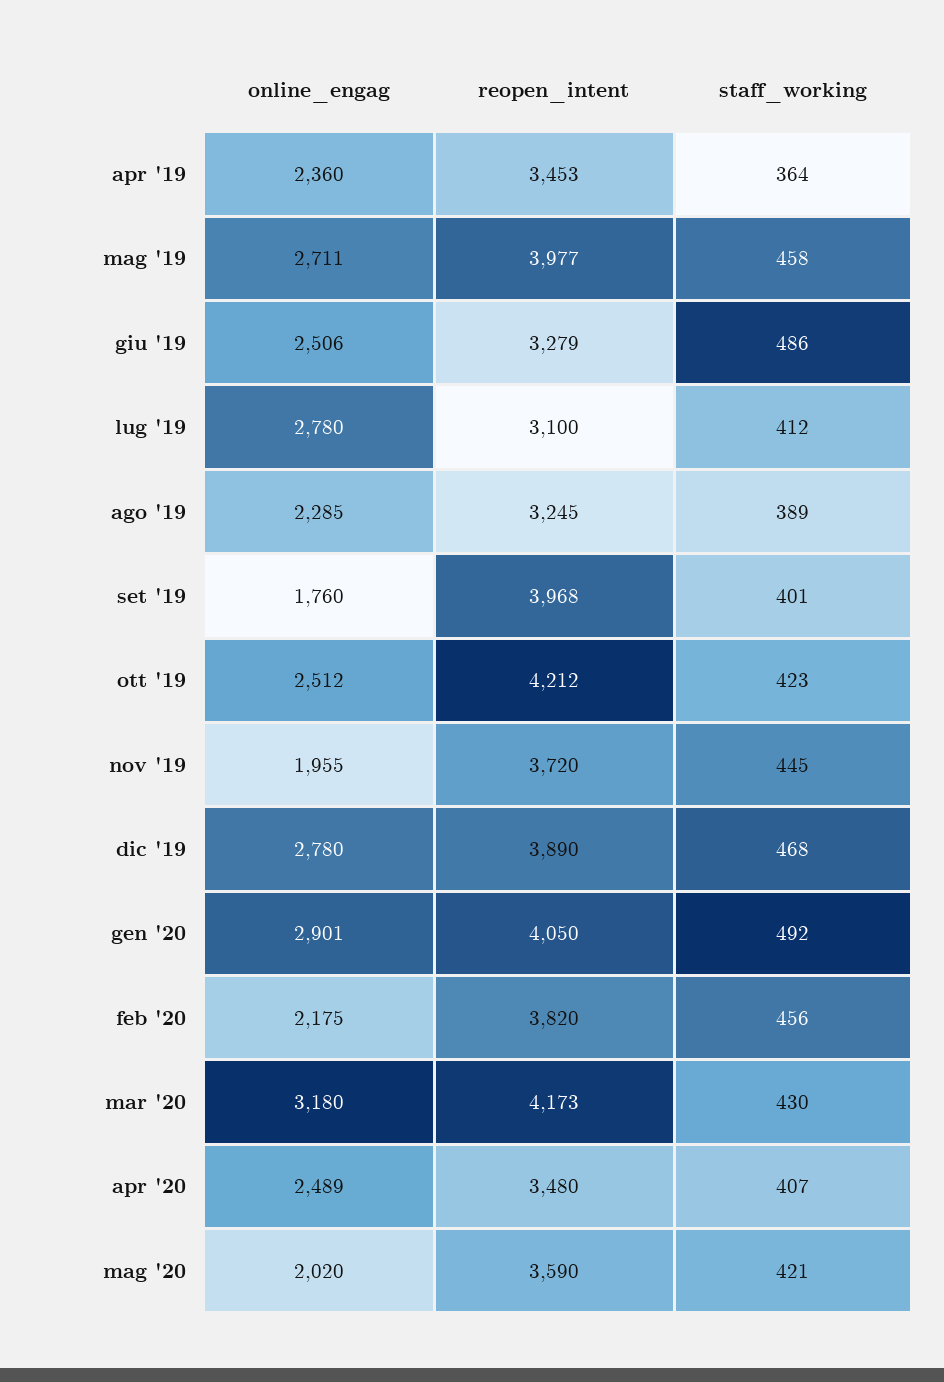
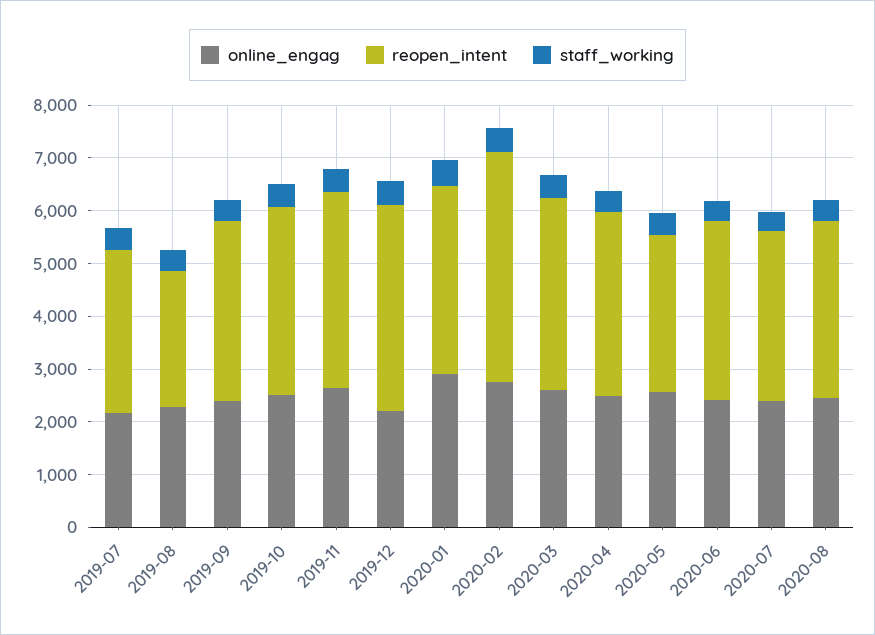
online_engag, apr '19: 2360 -> none
reopen_intent, apr '19: 3453 -> none
staff_working, apr '19: 364 -> none
online_engag, mag '19: 2711 -> none
reopen_intent, mag '19: 3977 -> none
staff_working, mag '19: 458 -> none
online_engag, giu '19: 2506 -> none
reopen_intent, giu '19: 3279 -> none
staff_working, giu '19: 486 -> none
online_engag, lug '19: 2780 -> 2200
reopen_intent, ago '19: 3245 -> 2600
online_engag, set '19: 1760 -> 2400
reopen_intent, set '19: 3968 -> 3400
reopen_intent, ott '19: 4212 -> 3600
online_engag, nov '19: 1955 -> 2600
online_engag, dic '19: 2780 -> 2200
reopen_intent, gen '20: 4050 -> 3600
online_engag, feb '20: 2175 -> 2800
reopen_intent, feb '20: 3820 -> 4400
online_engag, mar '20: 3180 -> 2600
reopen_intent, mar '20: 4173 -> 3600
online_engag, mag '20: 2020 -> 2600
reopen_intent, mag '20: 3590 -> 3000
online_engag, 2020-06: none -> 2400
reopen_intent, 2020-06: none -> 3400
staff_working, 2020-06: none -> 400
online_engag, 2020-07: none -> 2400
reopen_intent, 2020-07: none -> 3200
staff_working, 2020-07: none -> 400
online_engag, 2020-08: none -> 2400
reopen_intent, 2020-08: none -> 3400
staff_working, 2020-08: none -> 400

